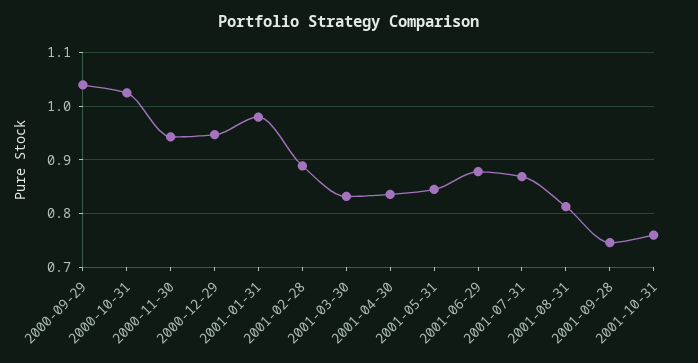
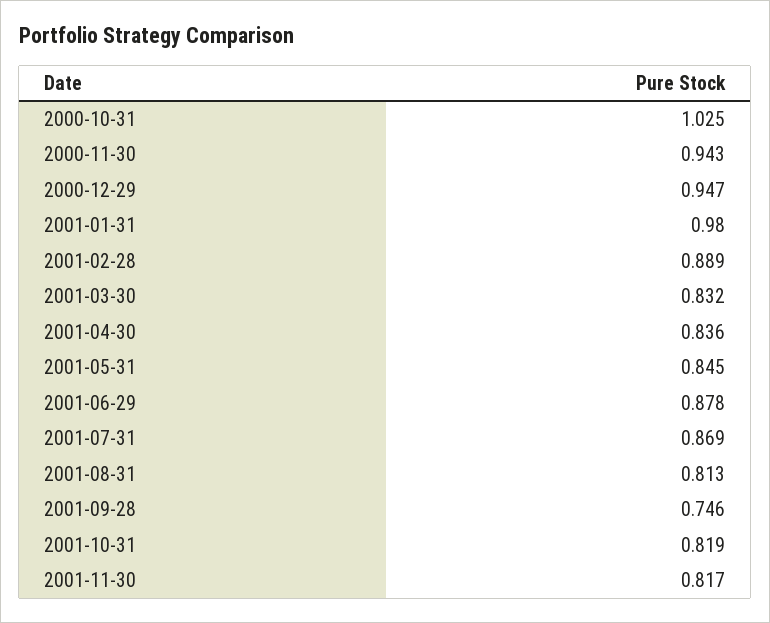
2000-09-29: 1.04 -> none
2001-10-31: 0.76 -> 0.819
2001-11-30: none -> 0.817

